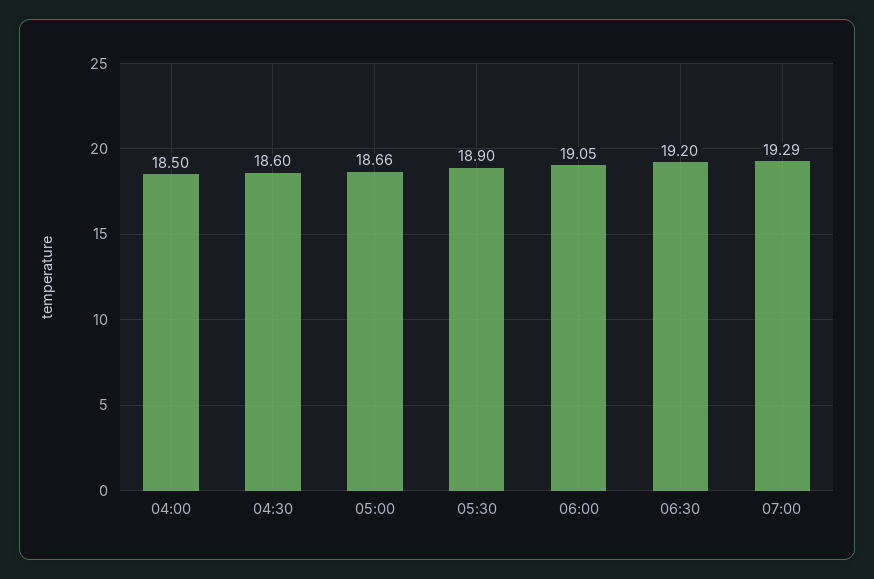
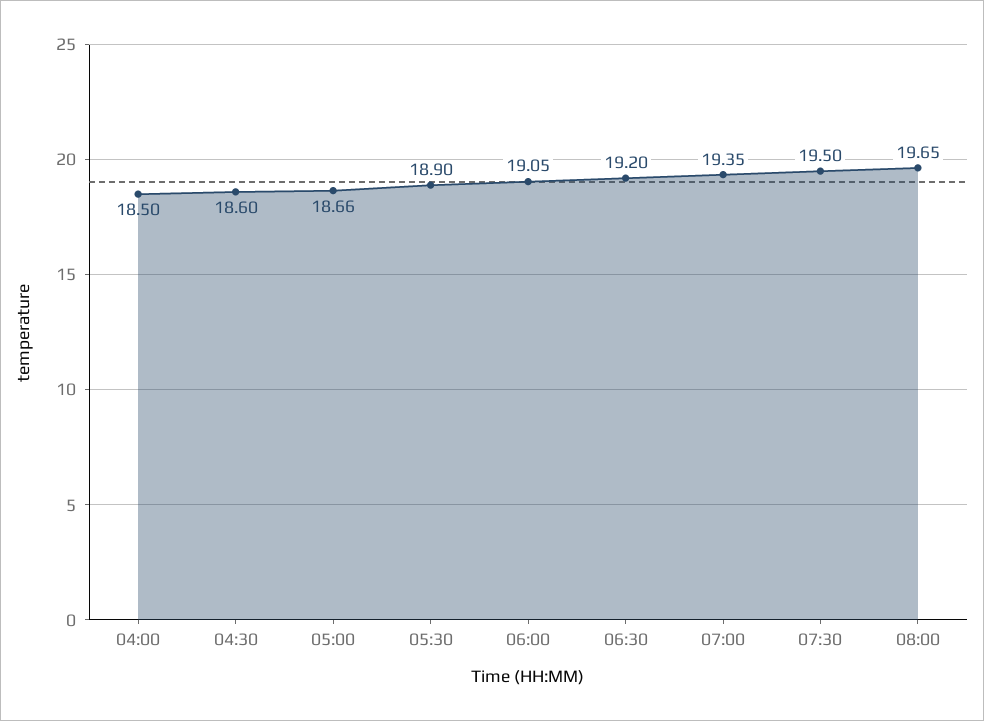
07:00: 19.29 -> 19.35
07:30: none -> 19.5
08:00: none -> 19.65

